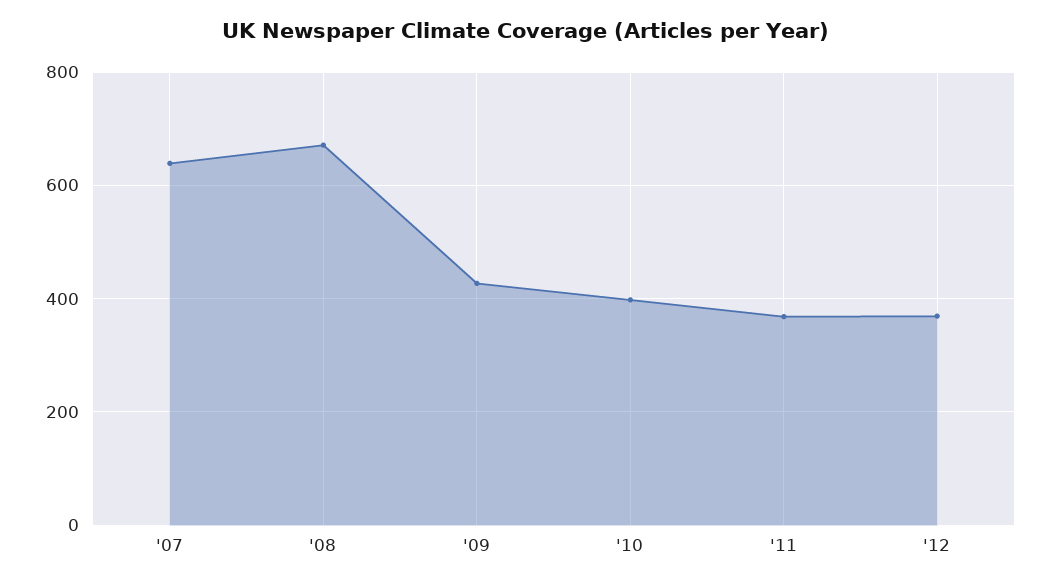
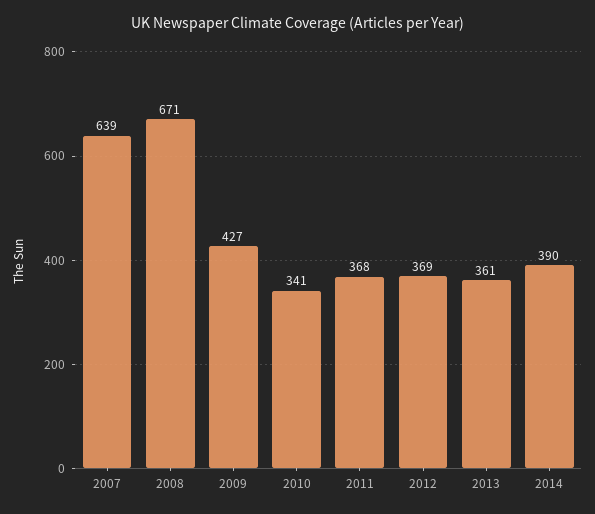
'10: 400 -> 341
2013: none -> 361
2014: none -> 390

